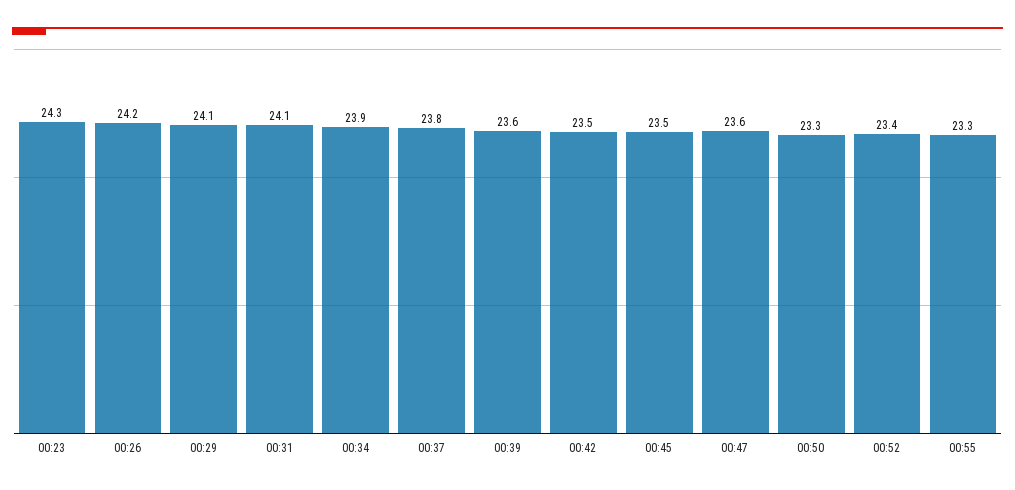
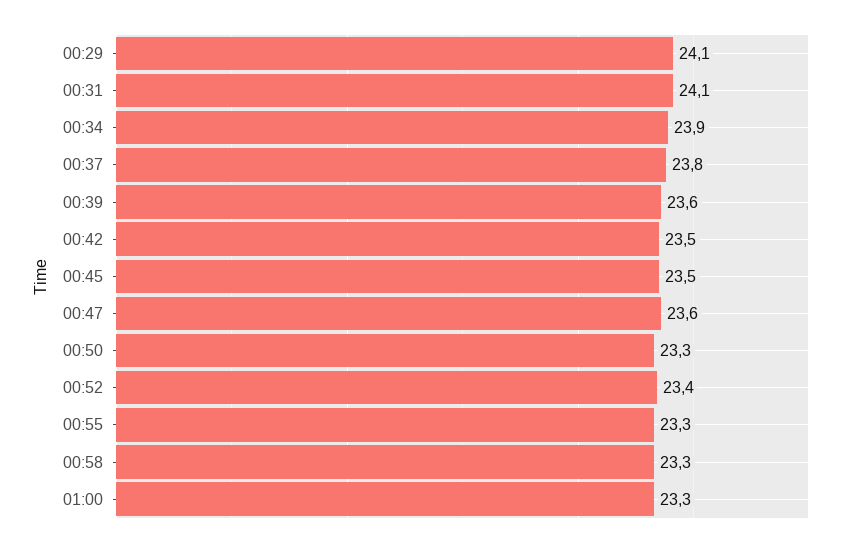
00:23: 24.3 -> none
00:26: 24.2 -> none
00:58: none -> 23.3
01:00: none -> 23.3

